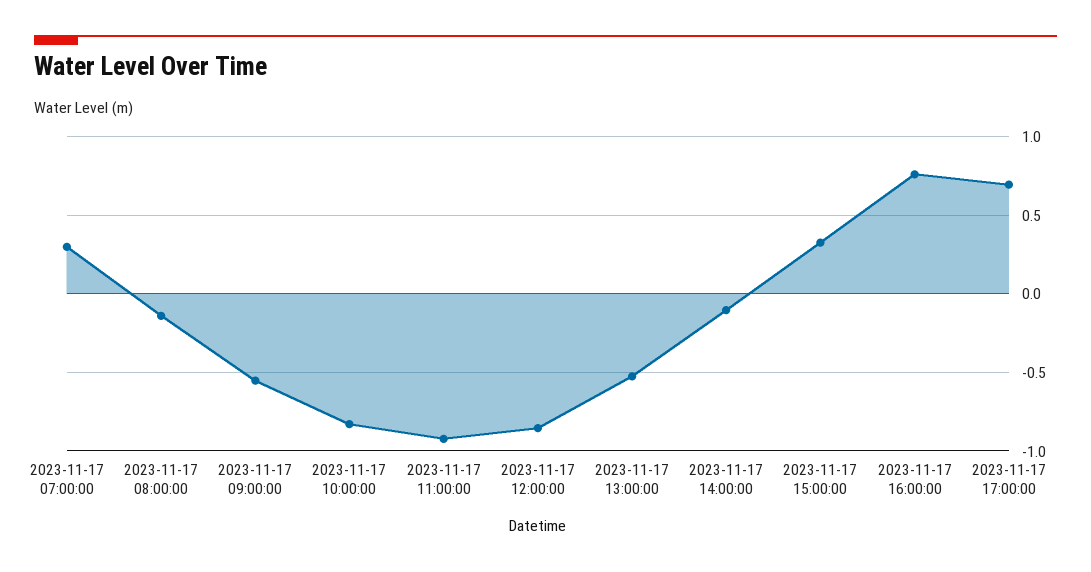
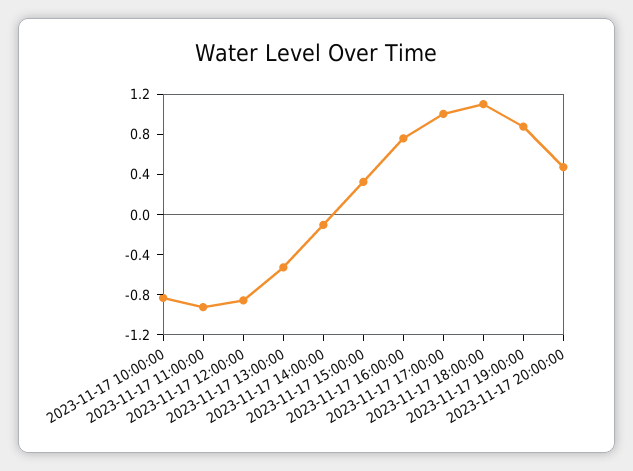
2023-11-17 07:00:00: 0.3 -> none
2023-11-17 08:00:00: -0.15 -> none
2023-11-17 09:00:00: -0.55 -> none
2023-11-17 17:00:00: 0.7 -> 1
2023-11-17 18:00:00: none -> 1.1
2023-11-17 19:00:00: none -> 0.9
2023-11-17 20:00:00: none -> 0.5

